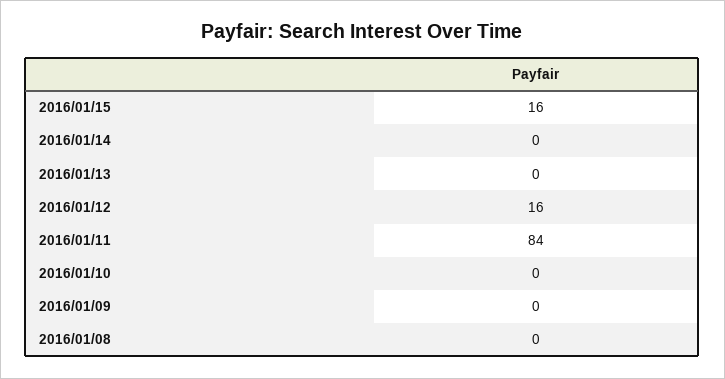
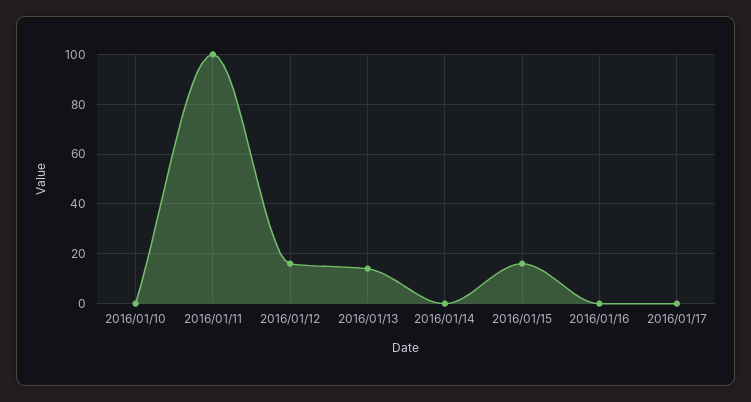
2016/01/13: 0 -> 15
2016/01/11: 84 -> 100
2016/01/09: 0 -> none
2016/01/08: 0 -> none
2016/01/16: none -> 0
2016/01/17: none -> 0

